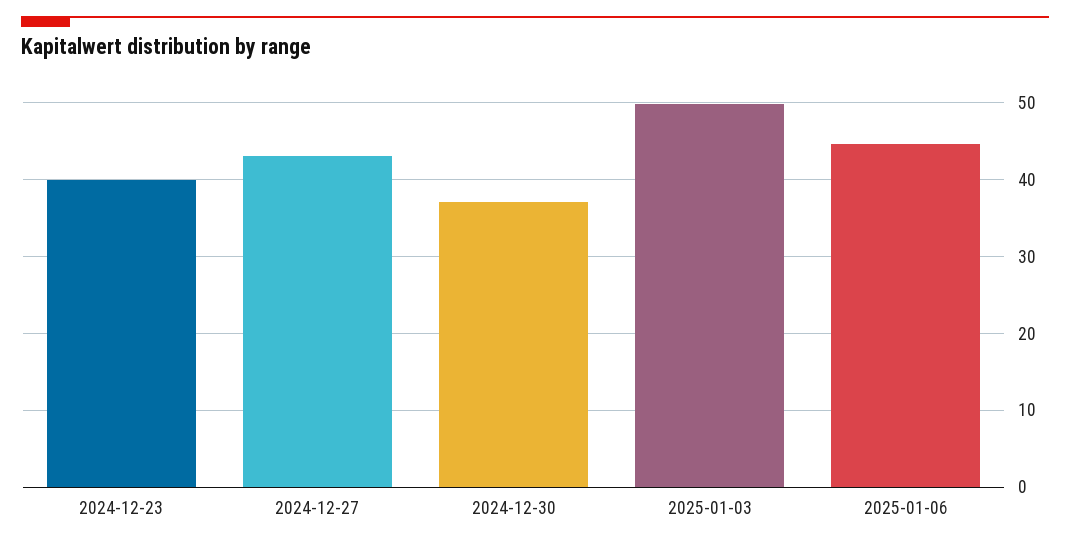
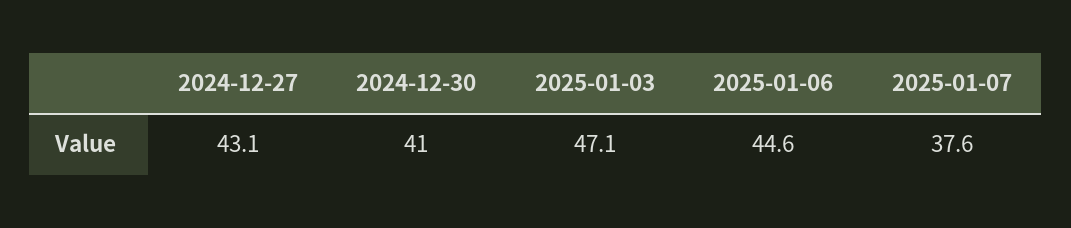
2024-12-23: 40 -> none
2024-12-30: 37 -> 41
2025-01-03: 50 -> 47.1
2025-01-07: none -> 37.6

